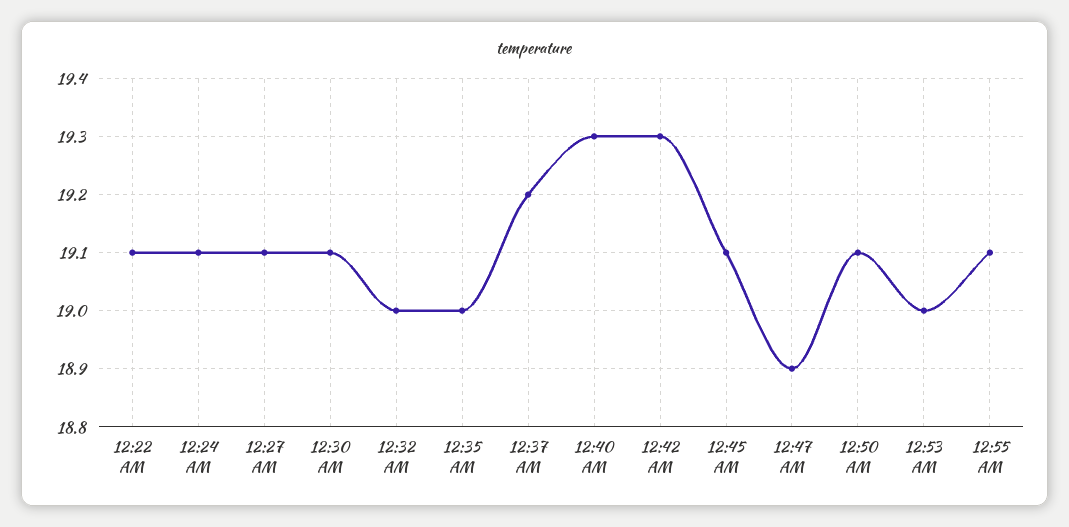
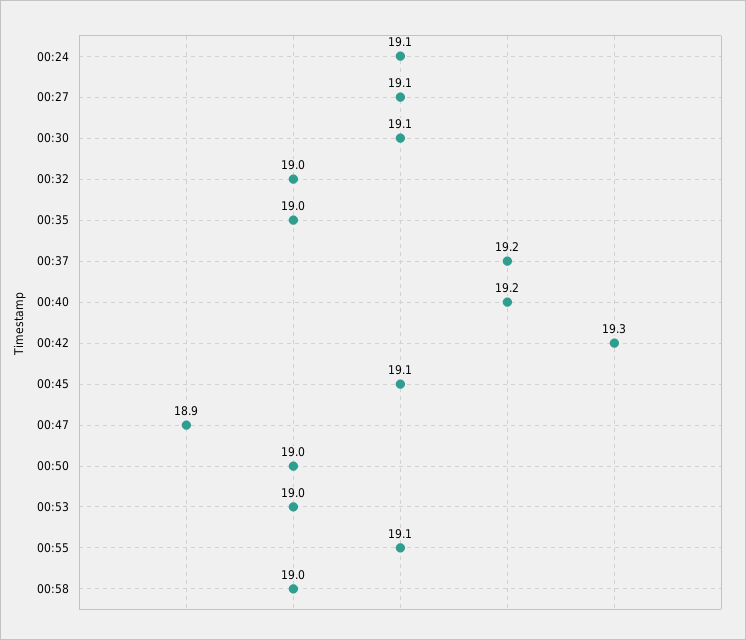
12:22 AM: 19.1 -> none
12:40 AM: 19.3 -> 19.2
12:50 AM: 19.1 -> 19
00:58: none -> 19

